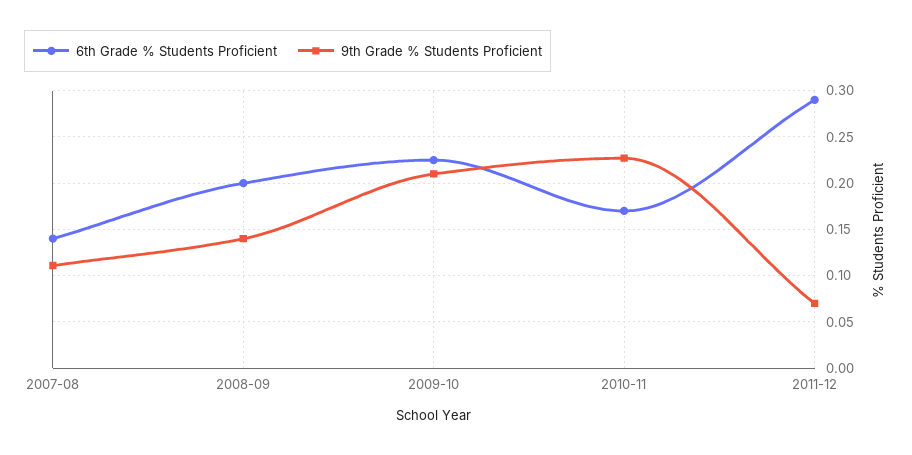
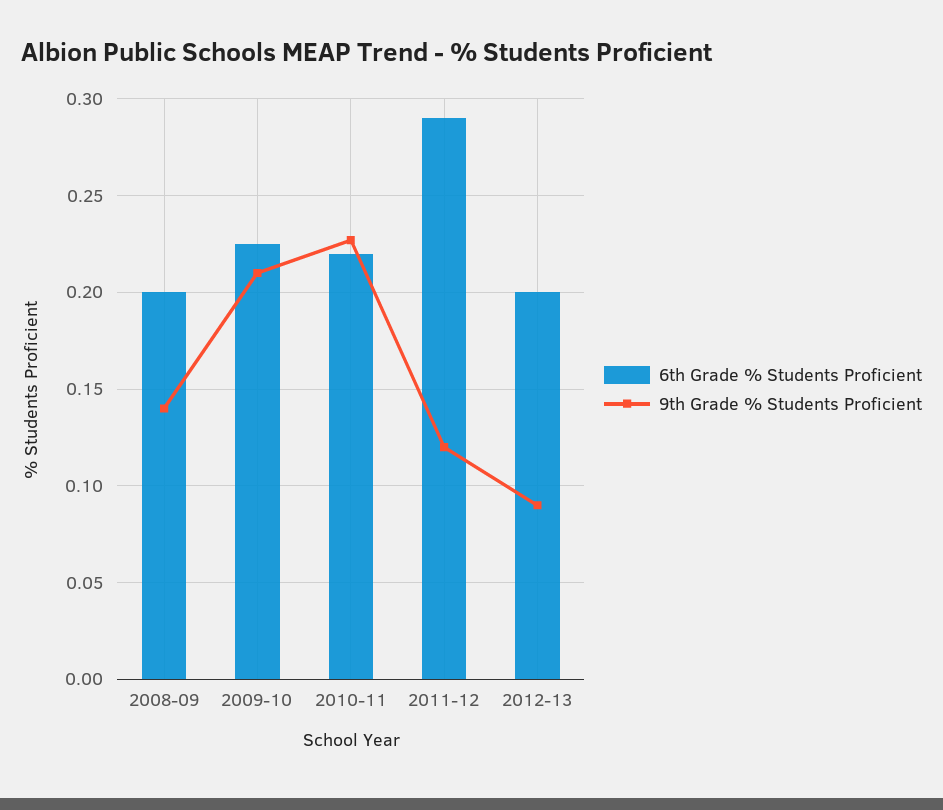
6th Grade % Students Proficient, 2007-08: 0.14 -> none
9th Grade % Students Proficient, 2007-08: 0.11 -> none
6th Grade % Students Proficient, 2010-11: 0.17 -> 0.22
9th Grade % Students Proficient, 2011-12: 0.07 -> 0.12
6th Grade % Students Proficient, 2012-13: none -> 0.2
9th Grade % Students Proficient, 2012-13: none -> 0.09

